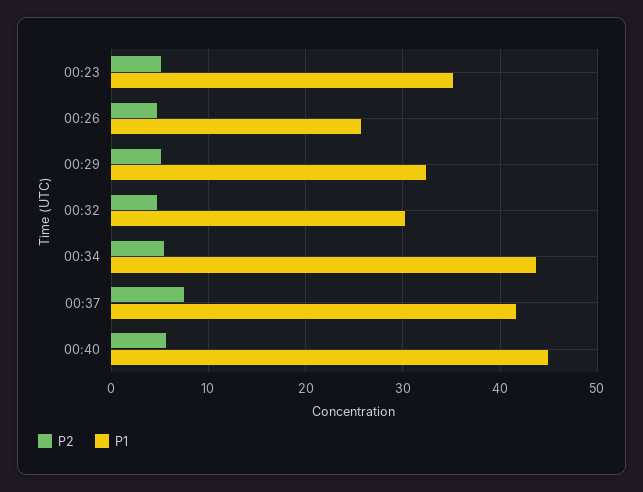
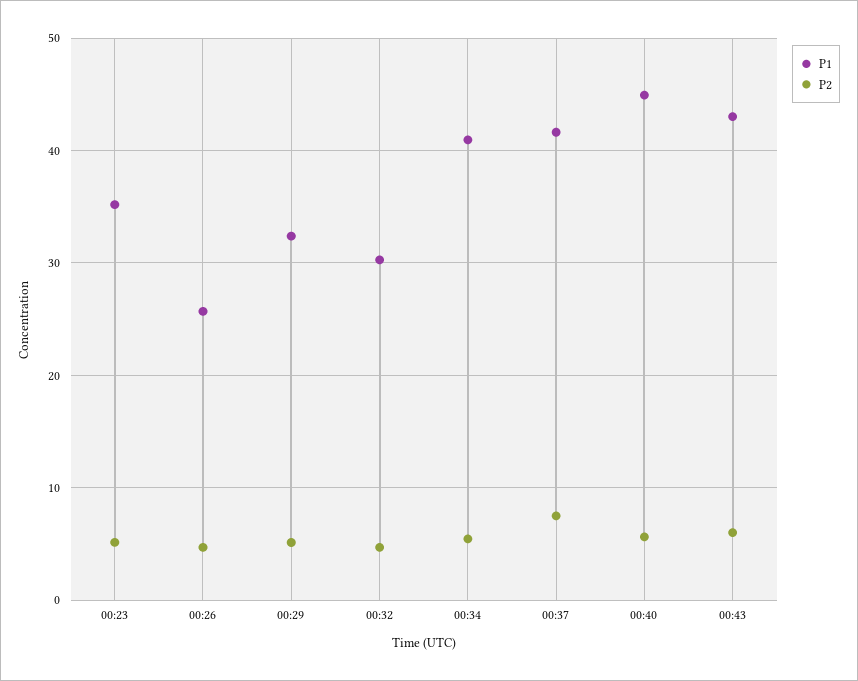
P1, 00:34: 44 -> 41
P1, 00:43: none -> 43
P2, 00:43: none -> 6

